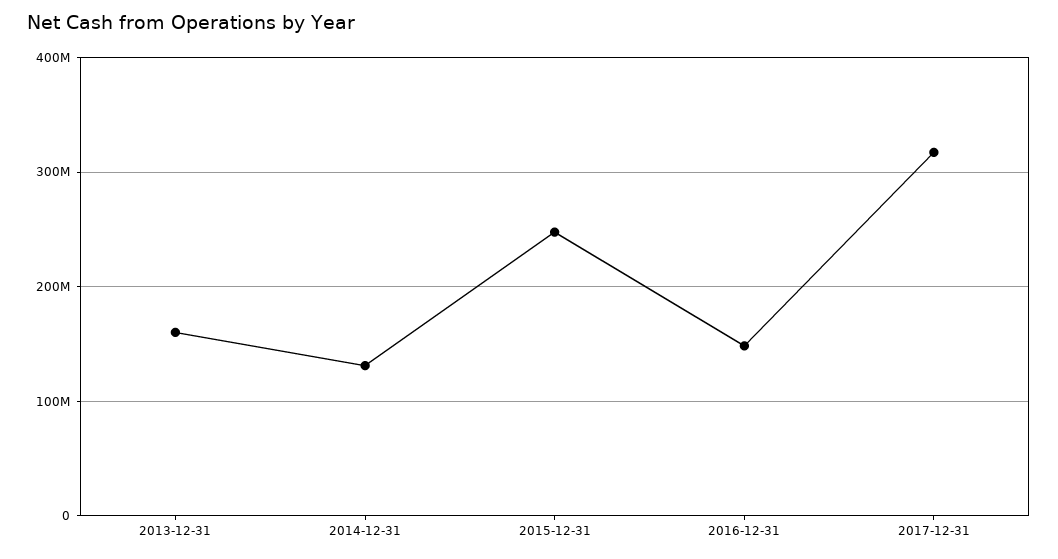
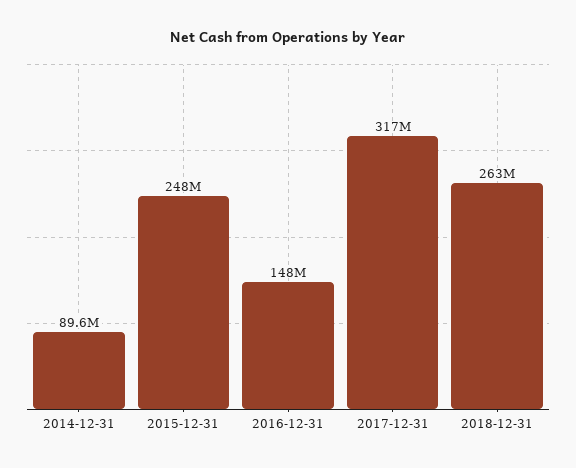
2013-12-31: 160000000 -> none
2014-12-31: 130000000 -> 89600000
2018-12-31: none -> 263000000

